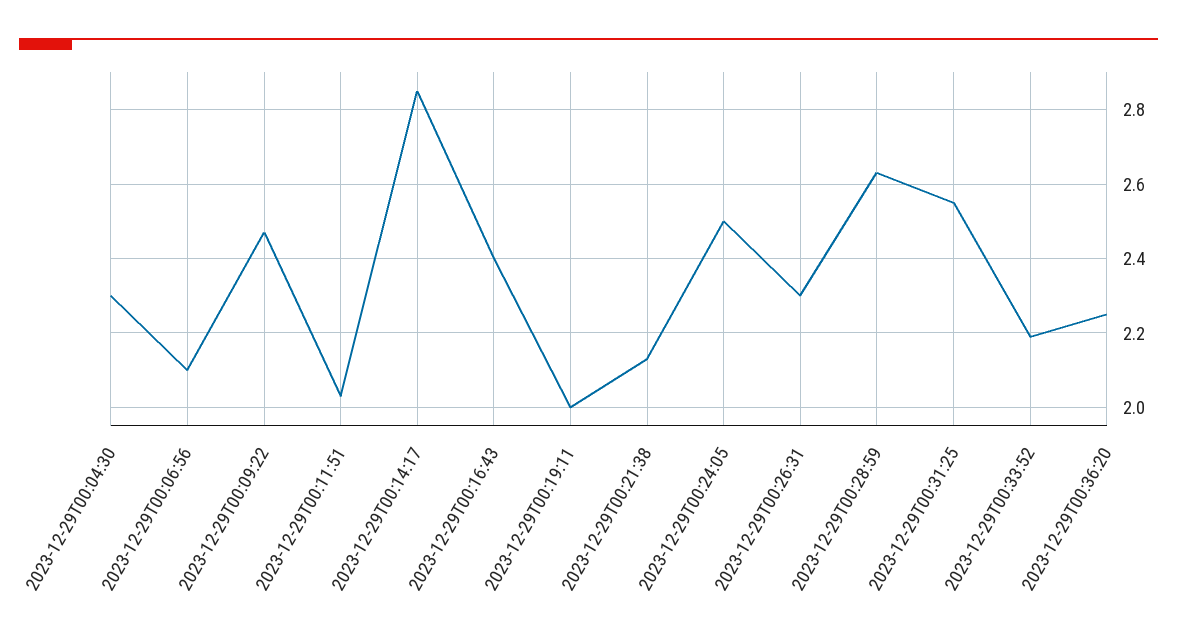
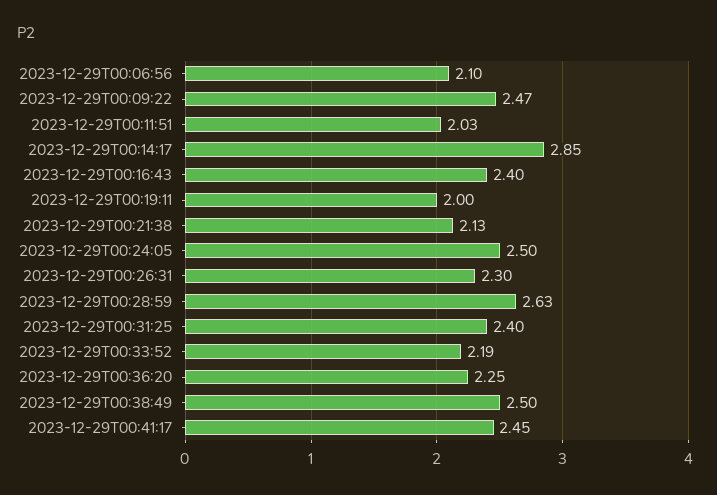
2023-12-29T00:04:30: 2.3 -> none
2023-12-29T00:31:25: 2.55 -> 2.4
2023-12-29T00:38:49: none -> 2.5
2023-12-29T00:41:17: none -> 2.45

